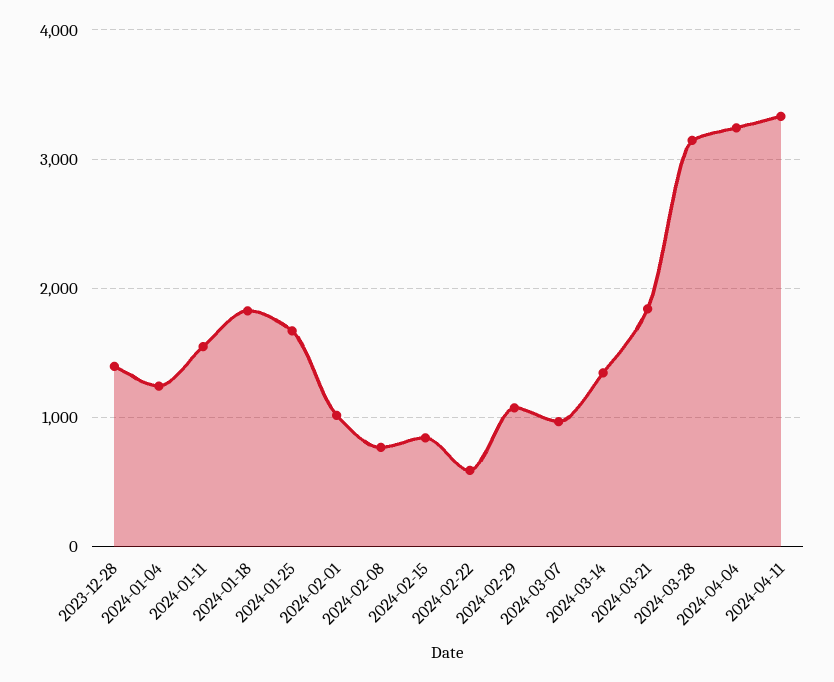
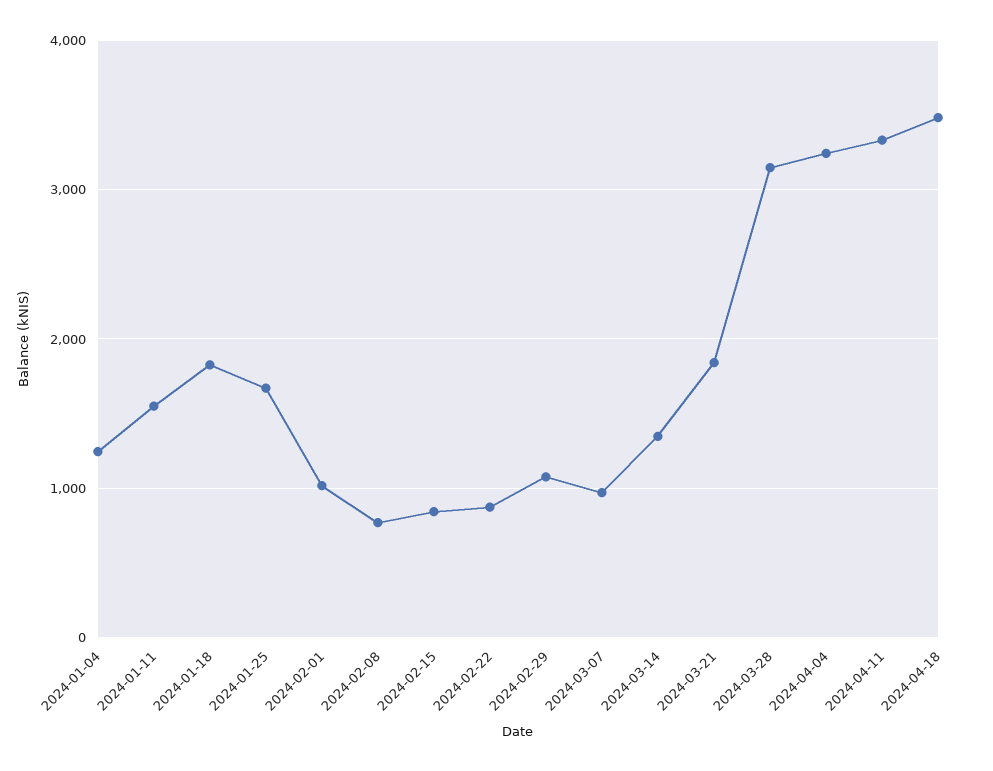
2023-12-28: 1400 -> none
2024-02-22: 600 -> 900
2024-04-18: none -> 3500

